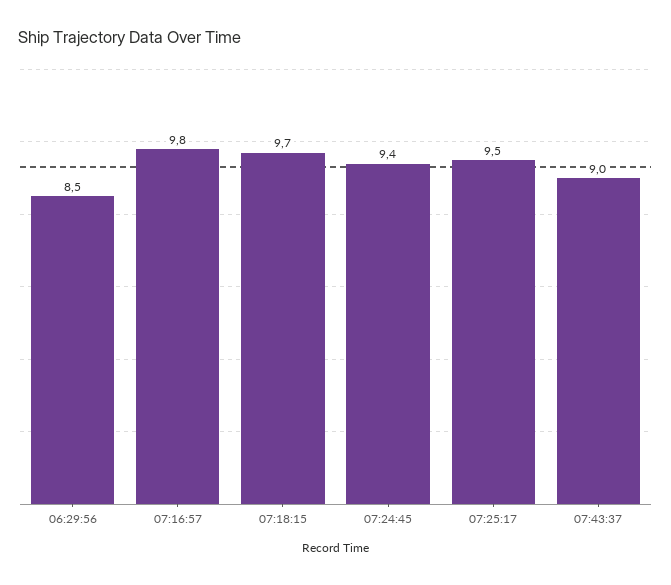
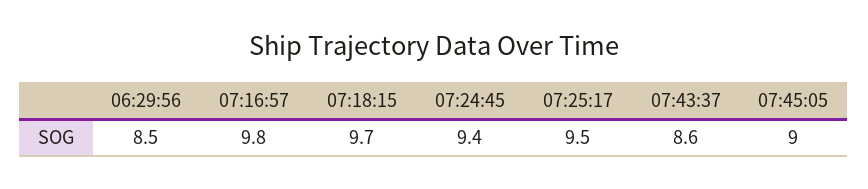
07:43:37: 9 -> 8.6
07:45:05: none -> 9

